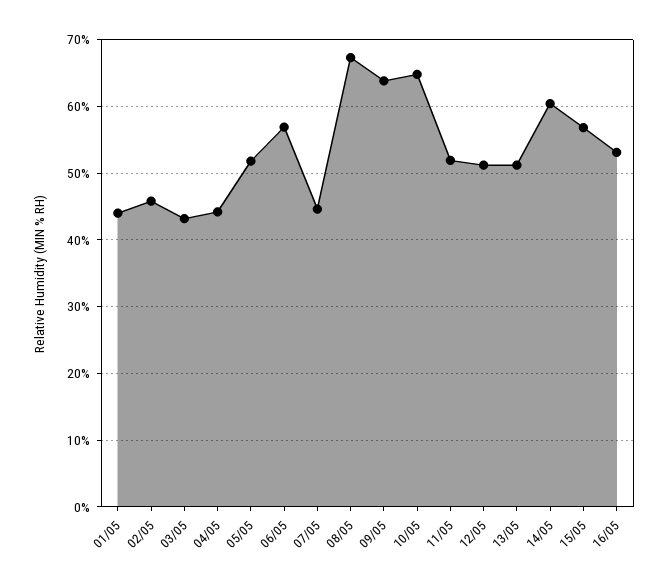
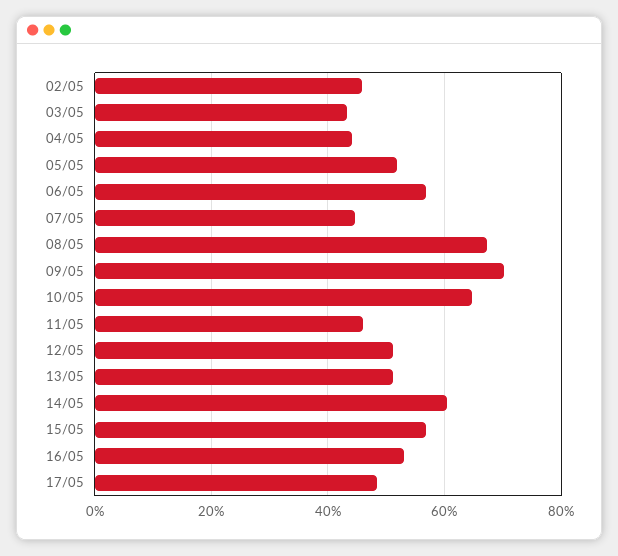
01/05: 44 -> none
09/05: 64 -> 70
11/05: 52 -> 46
17/05: none -> 48

